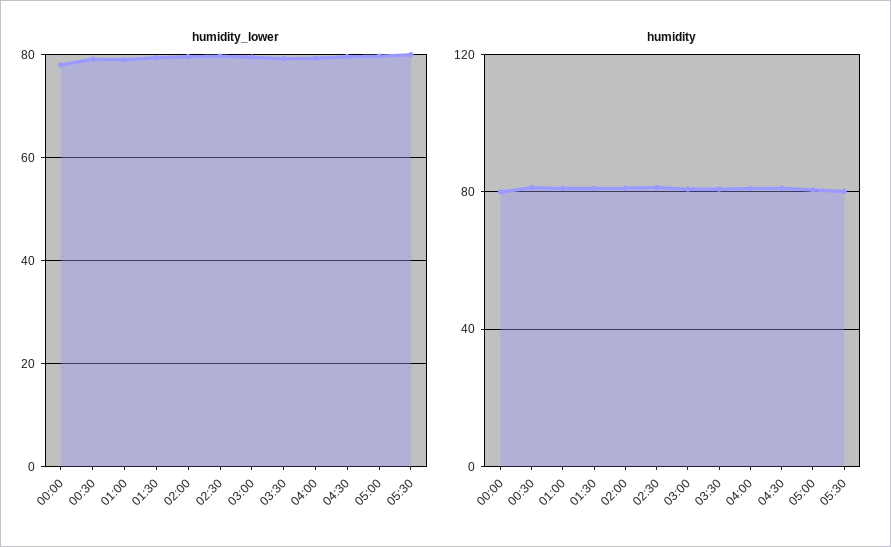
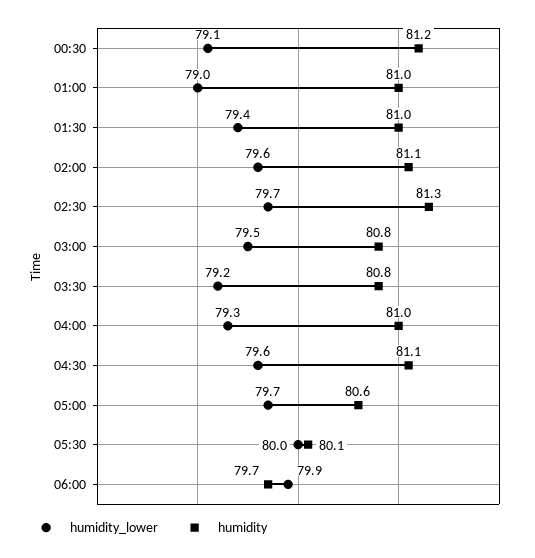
humidity_lower, 00:00: 78 -> none
humidity, 00:00: 80 -> none
humidity_lower, 06:00: none -> 79.9
humidity, 06:00: none -> 79.7

